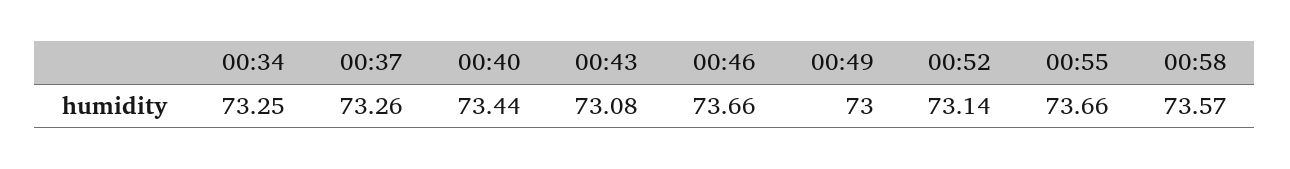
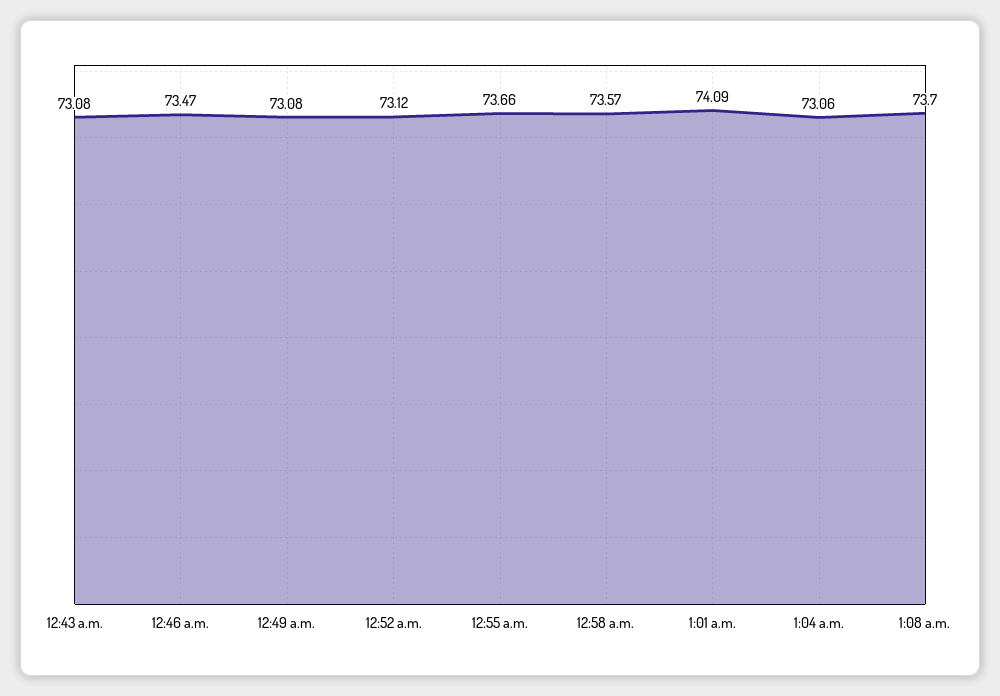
00:34: 73.25 -> none
00:37: 73.26 -> none
00:40: 73.44 -> none
00:46: 73.66 -> 73.47
00:49: 73 -> 73.08
00:52: 73.14 -> 73.12
1:01 a.m.: none -> 74.09
1:04 a.m.: none -> 73.06
1:08 a.m.: none -> 73.7

